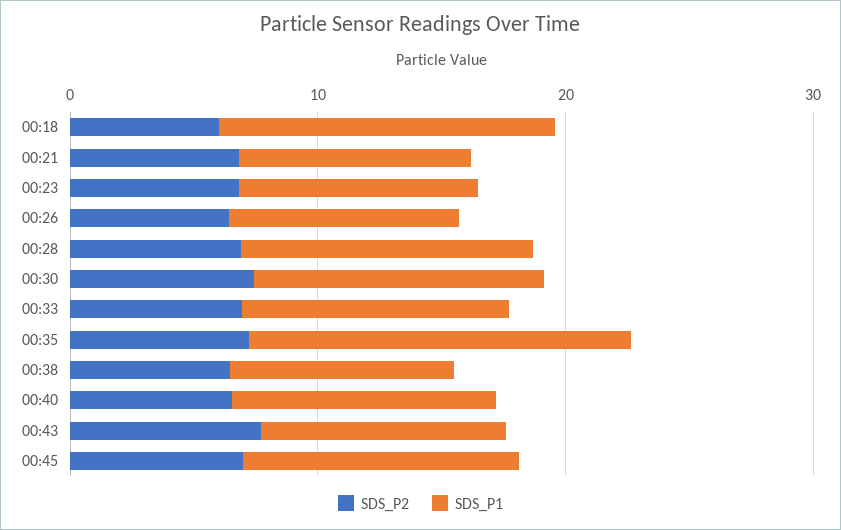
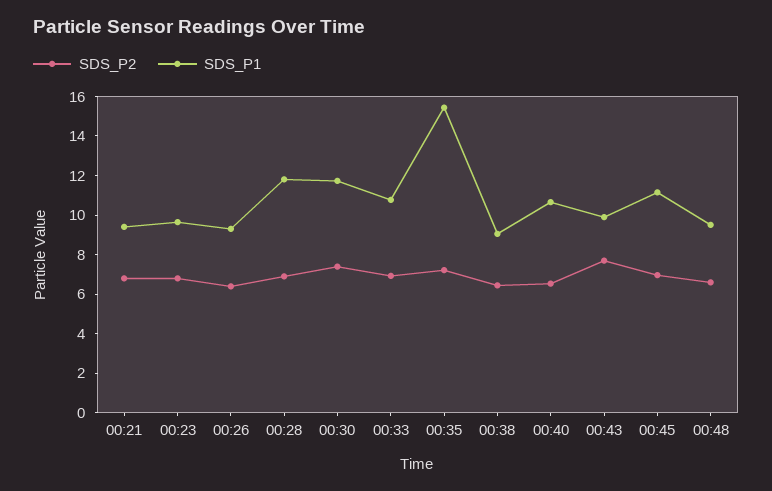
SDS_P2, 00:18: 6 -> none
SDS_P1, 00:18: 14 -> none
SDS_P2, 00:48: none -> 6.5
SDS_P1, 00:48: none -> 9.5

